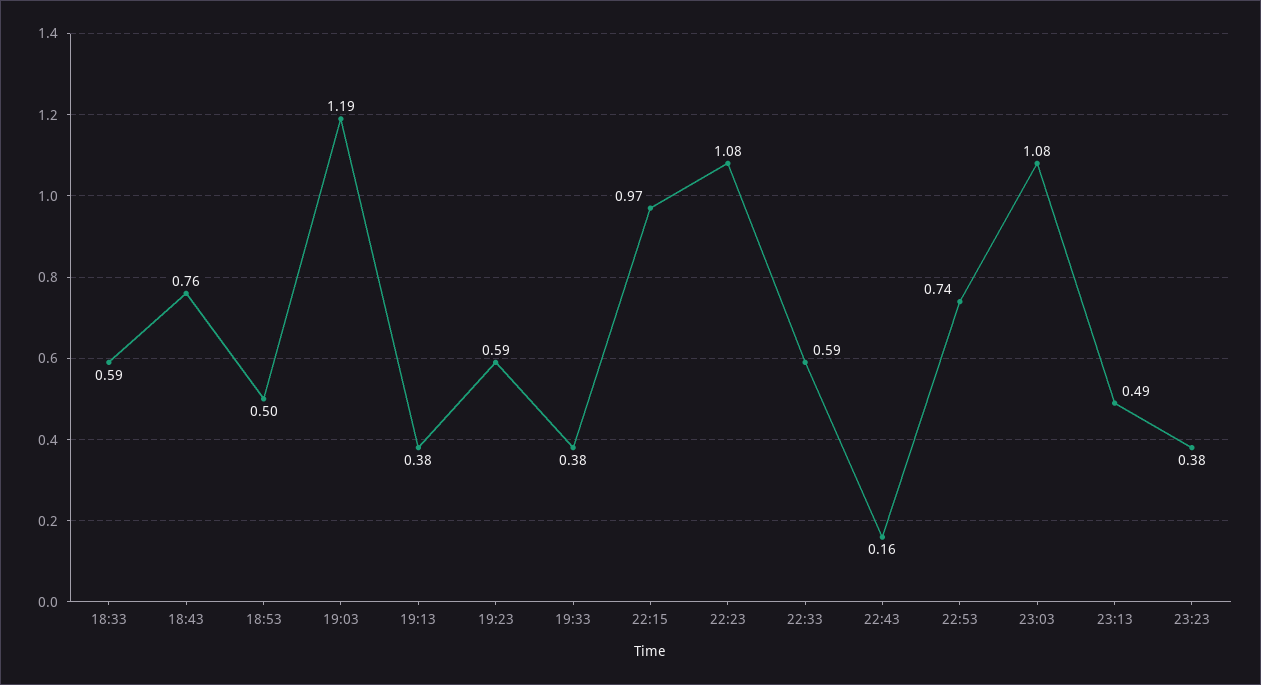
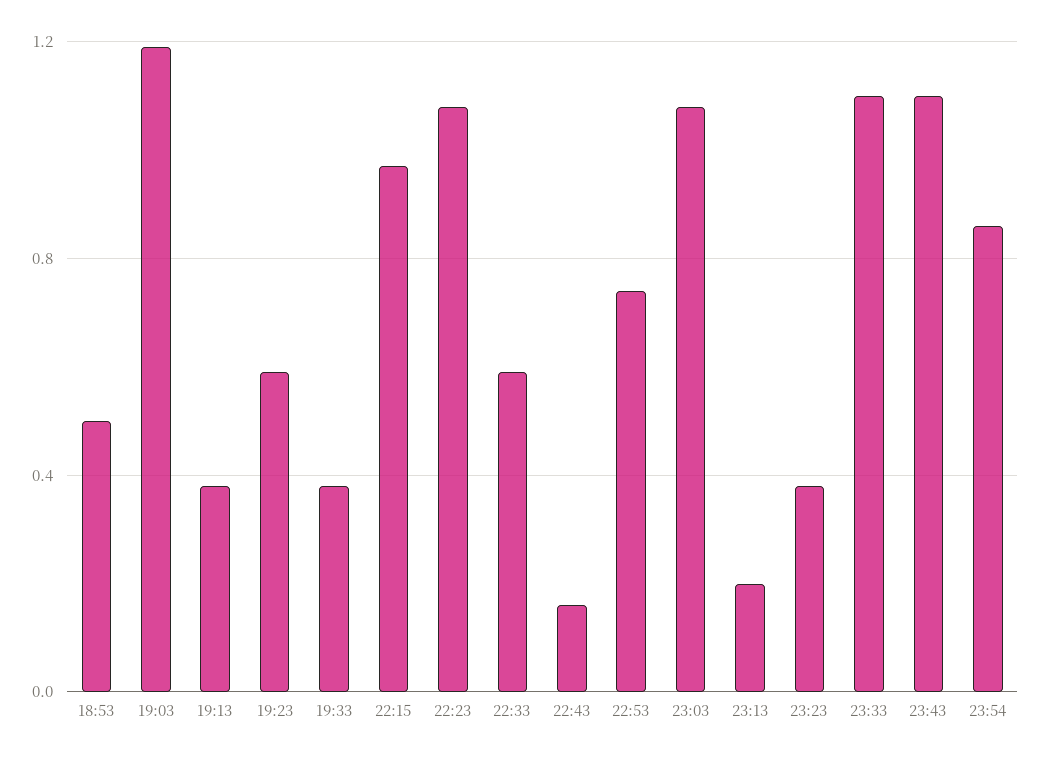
18:33: 0.59 -> none
18:43: 0.76 -> none
23:13: 0.49 -> 0.2
23:33: none -> 1.1
23:43: none -> 1.1
23:54: none -> 0.85

